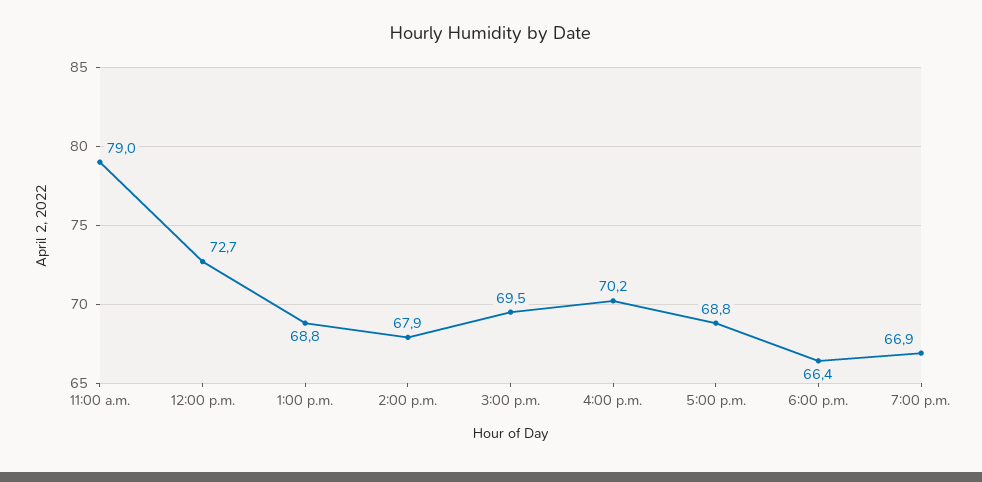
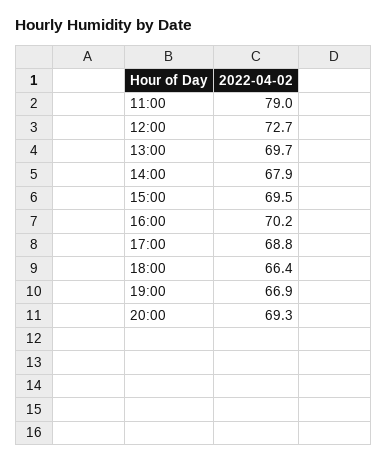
1:00 p.m.: 68.8 -> 69.7
20:00: none -> 69.3

